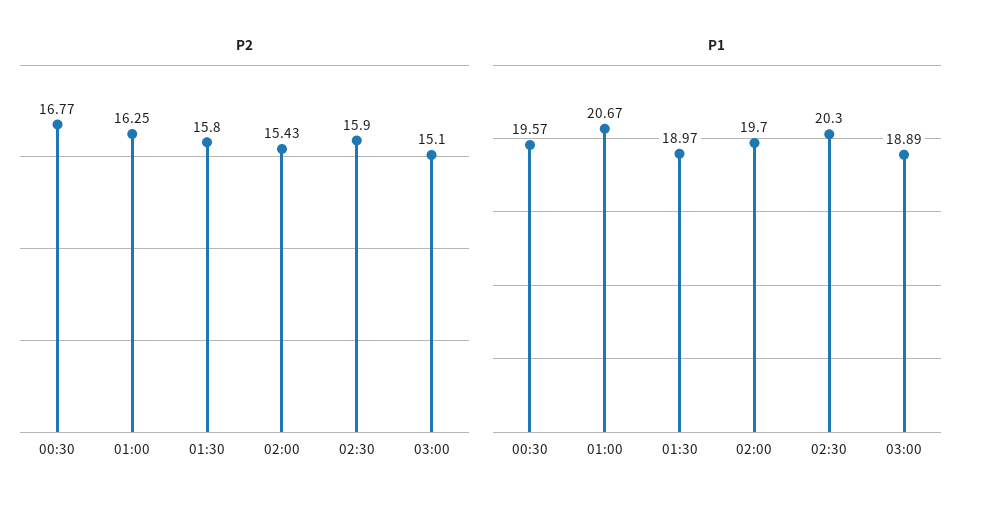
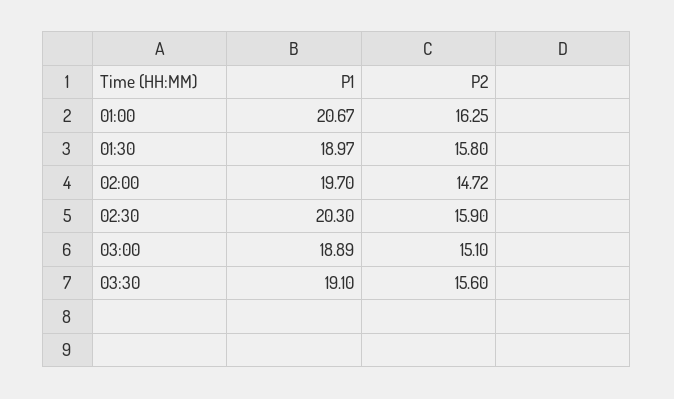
P2, 00:30: 16.77 -> none
P2, 02:00: 15.43 -> 14.72
P1, 00:30: 19.57 -> none
P1, 03:30: none -> 19.1
P2, 03:30: none -> 15.6

